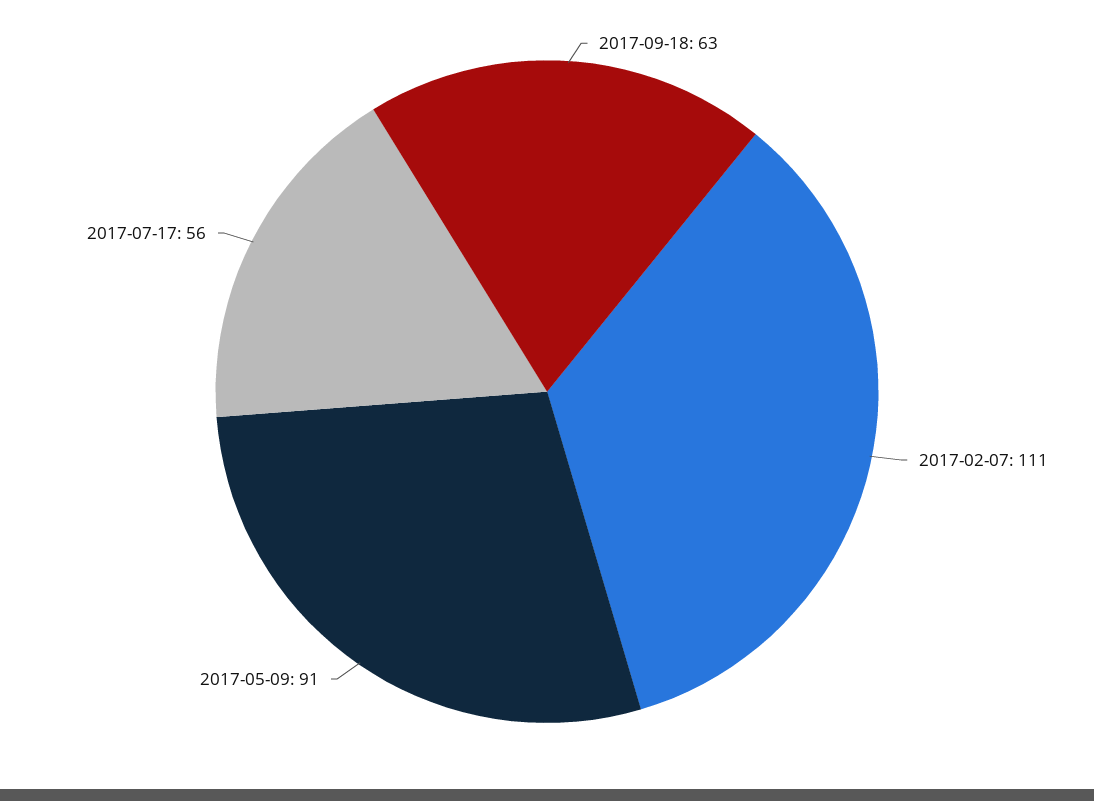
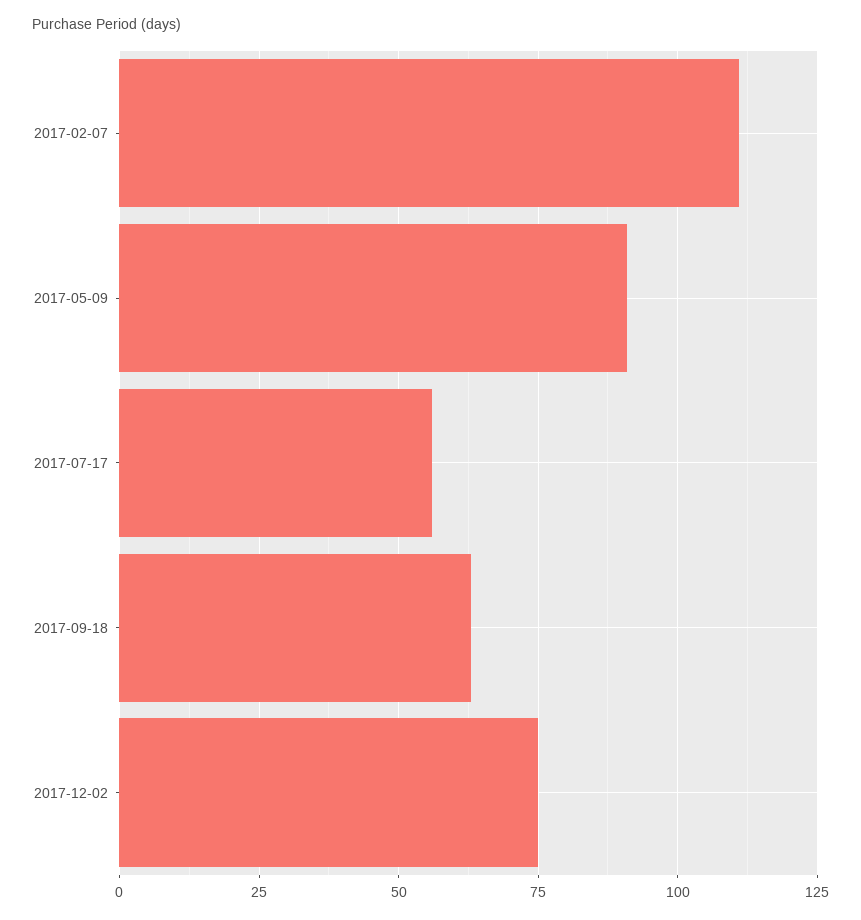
2017-12-02: none -> 75

